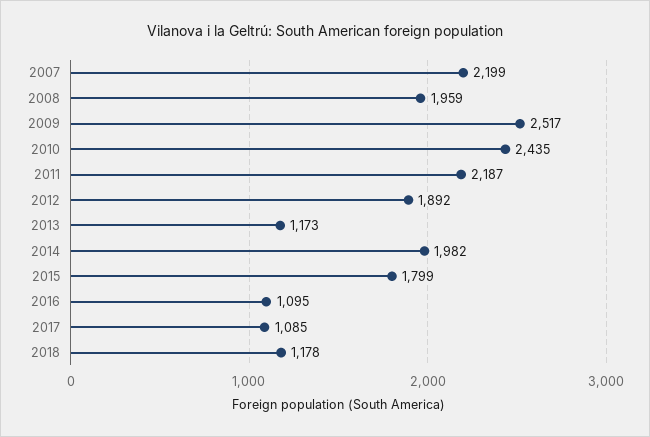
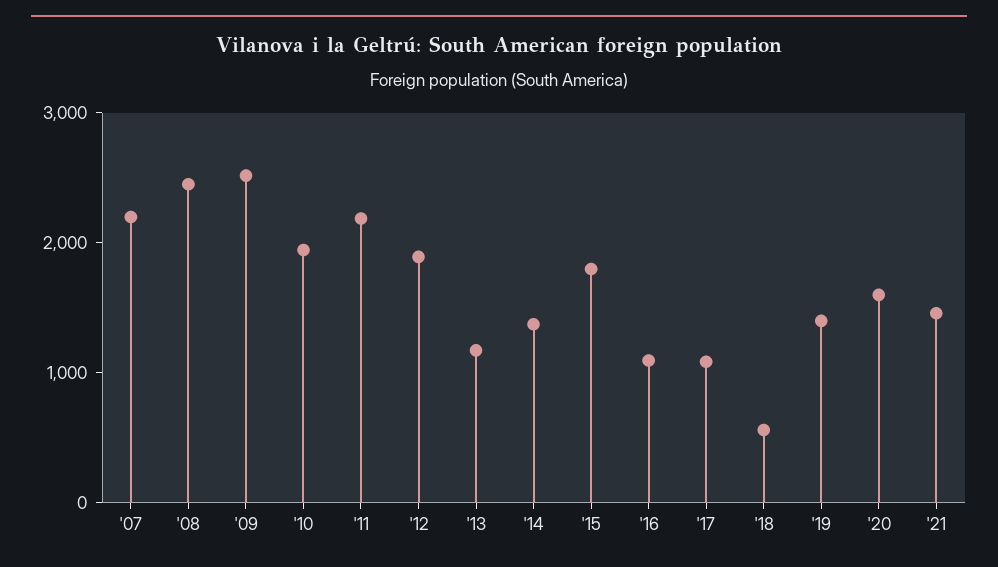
2008: 1959 -> 2400
2010: 2435 -> 2000
2014: 1982 -> 1400
2018: 1178 -> 600
'19: none -> 1400
'20: none -> 1600
'21: none -> 1400

